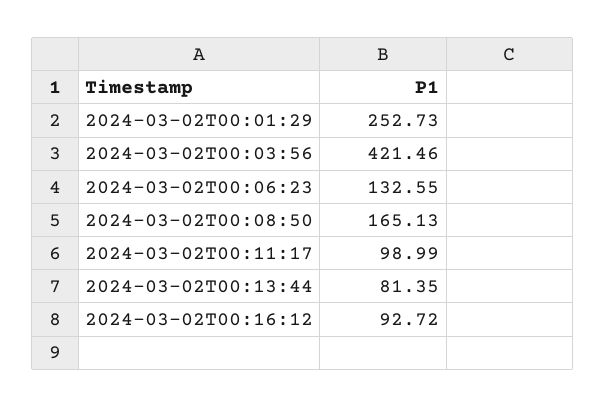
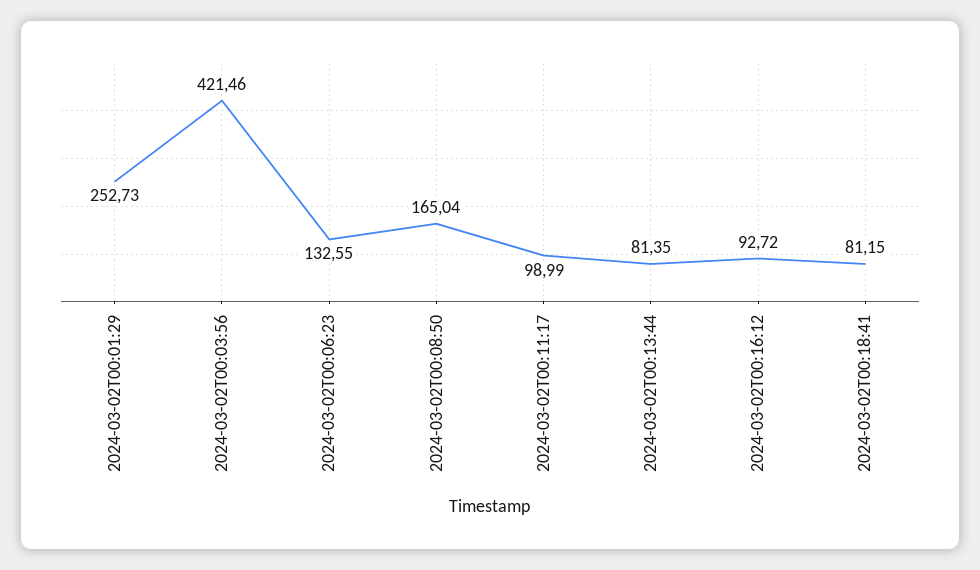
2024-03-02T00:08:50: 165.13 -> 165.04
2024-03-02T00:18:41: none -> 81.15

